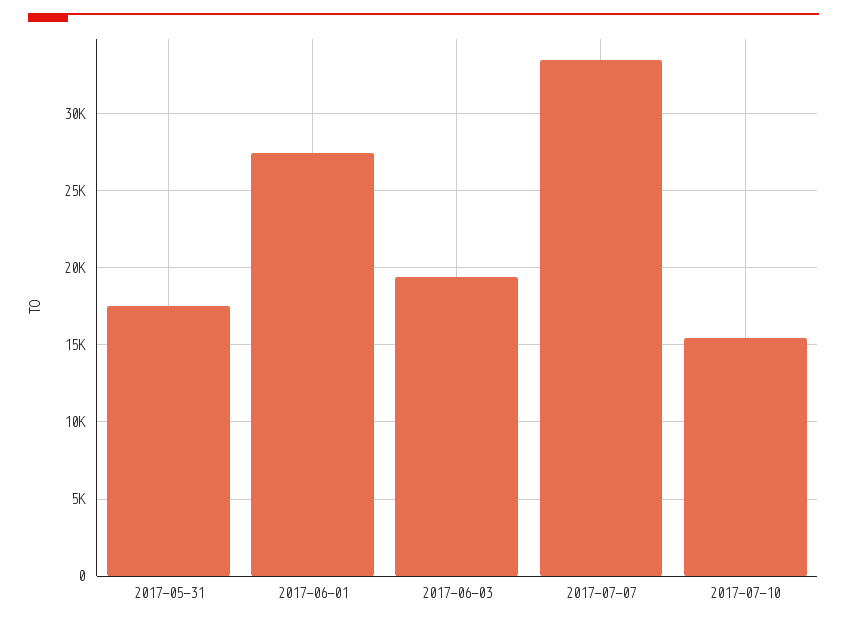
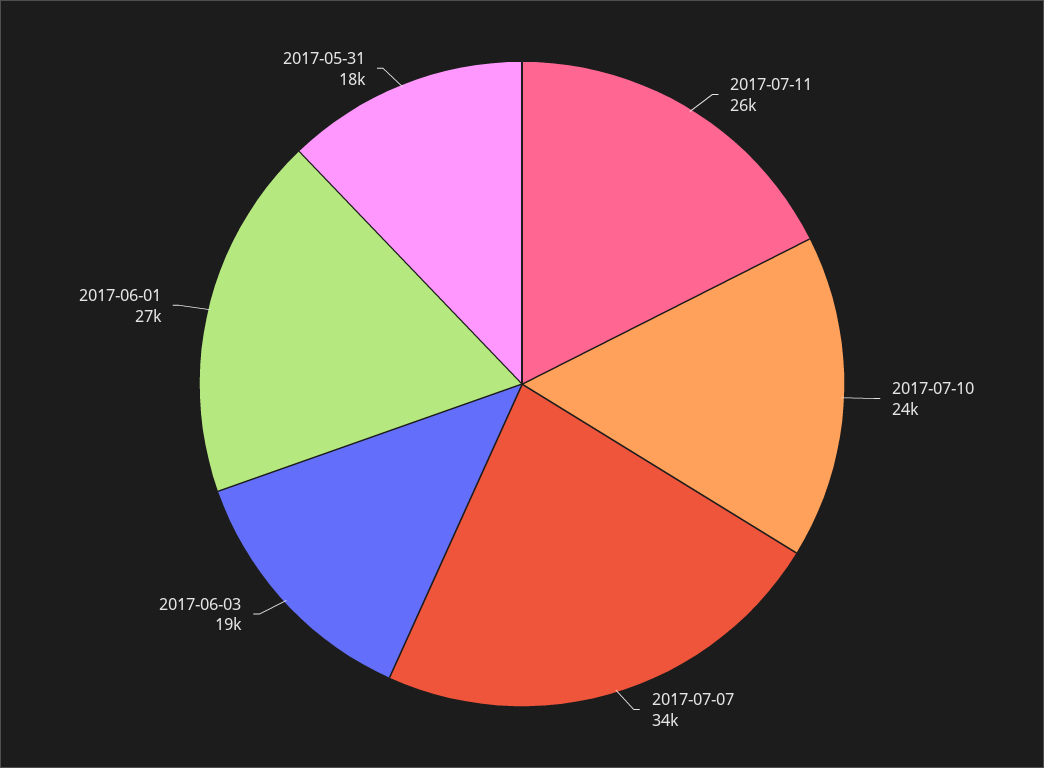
2017-07-10: 15500 -> 24000
2017-07-11: none -> 26000

